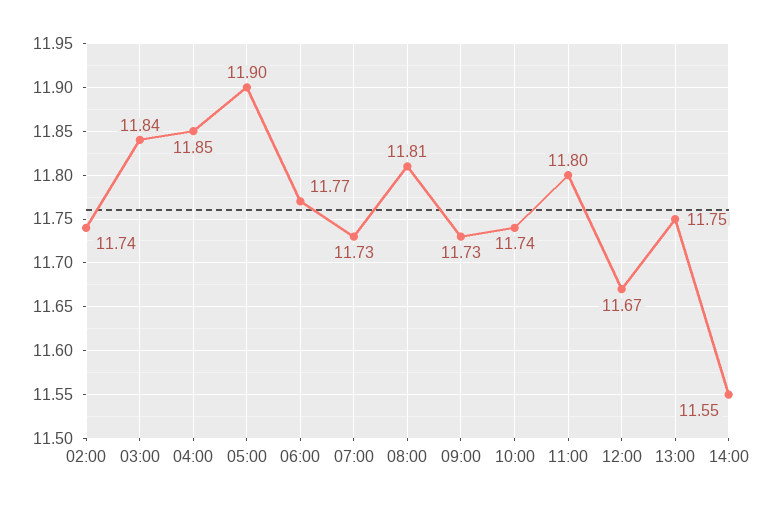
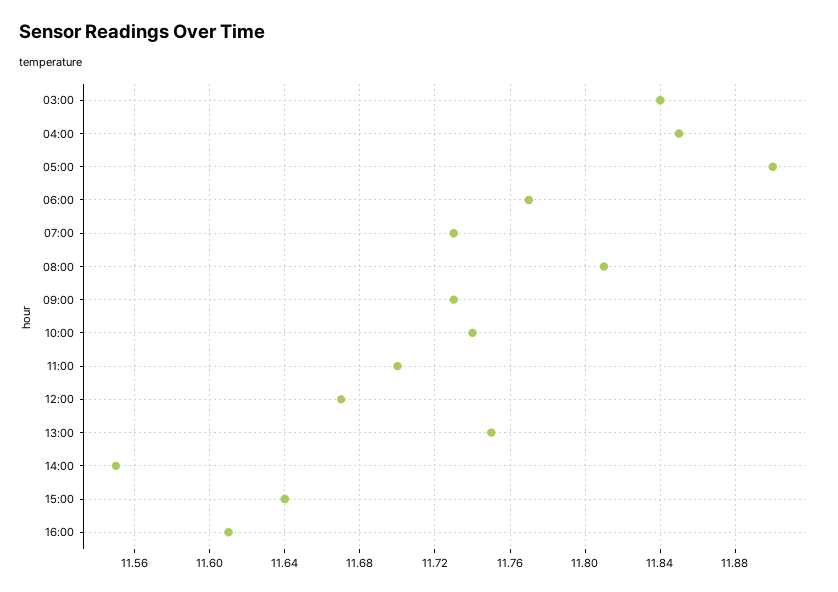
02:00: 11.74 -> none
11:00: 11.8 -> 11.7
15:00: none -> 11.64
16:00: none -> 11.61

